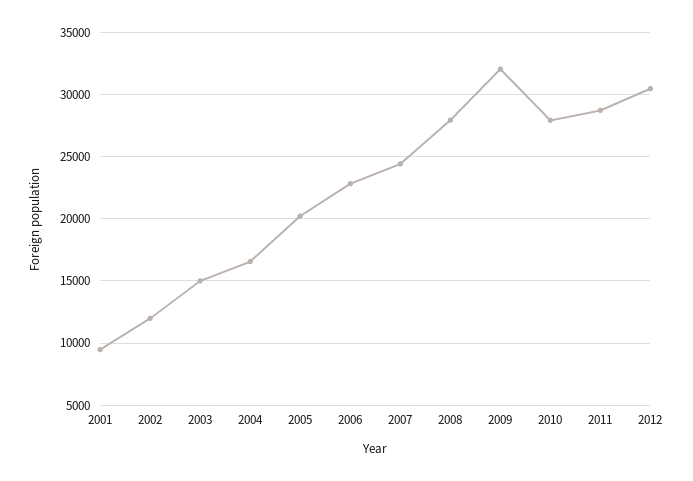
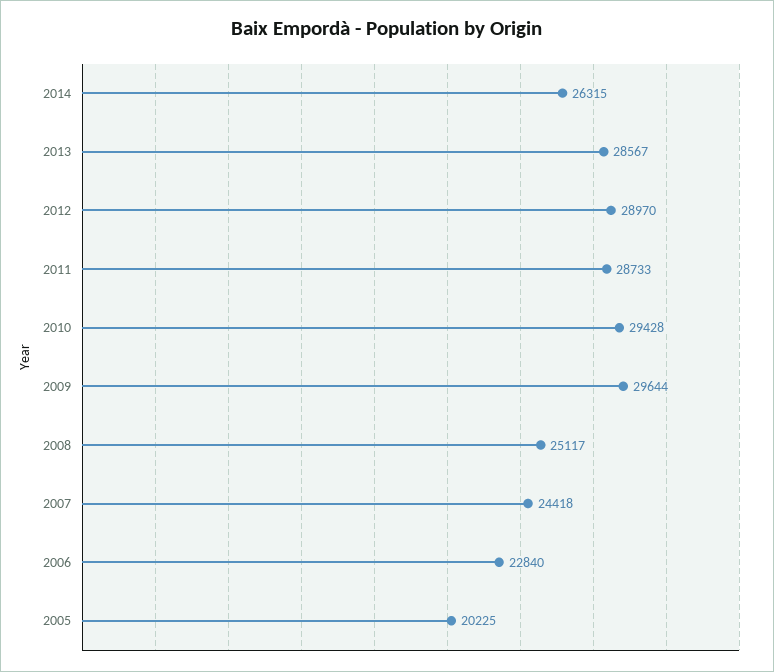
2001: 9500 -> none
2002: 12000 -> none
2003: 15000 -> none
2004: 16500 -> none
2008: 28000 -> 25117
2009: 32000 -> 29644
2010: 28000 -> 29428
2012: 30500 -> 28970
2014: none -> 26315
2013: none -> 28567

